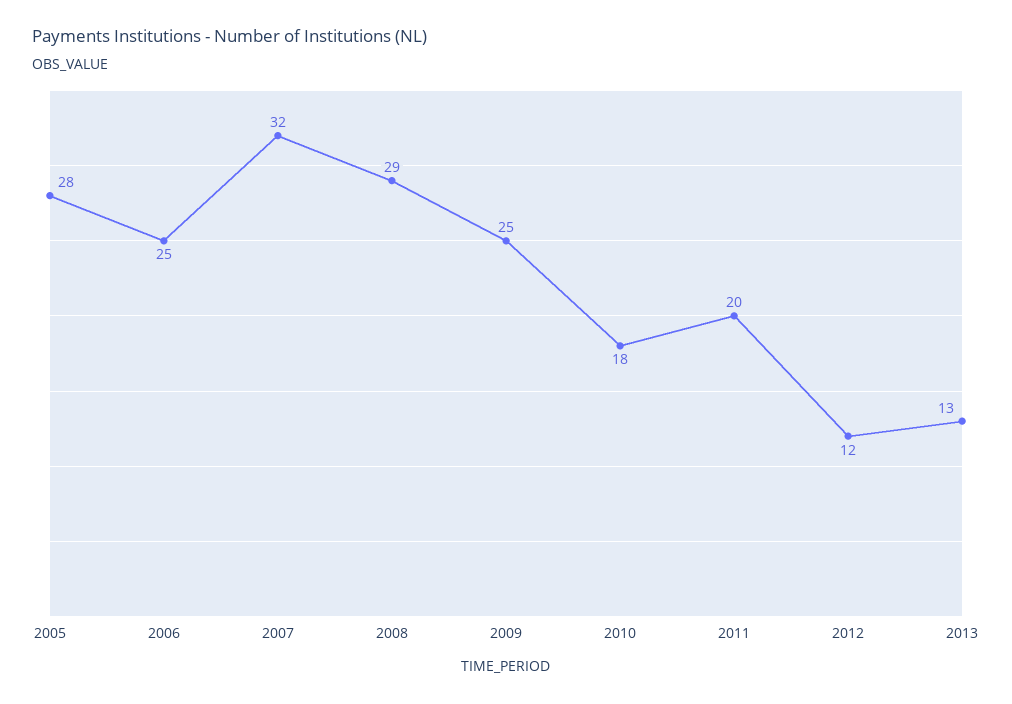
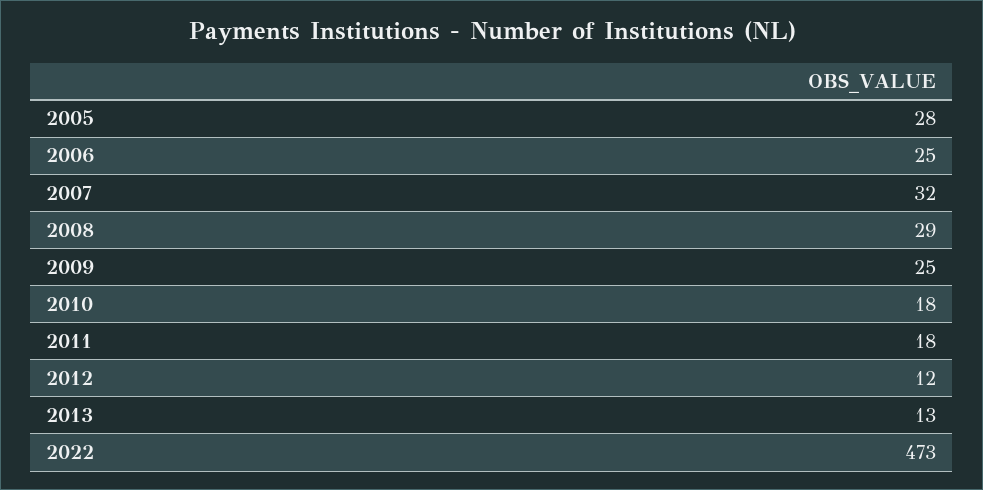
2011: 20 -> 18
2022: none -> 473

